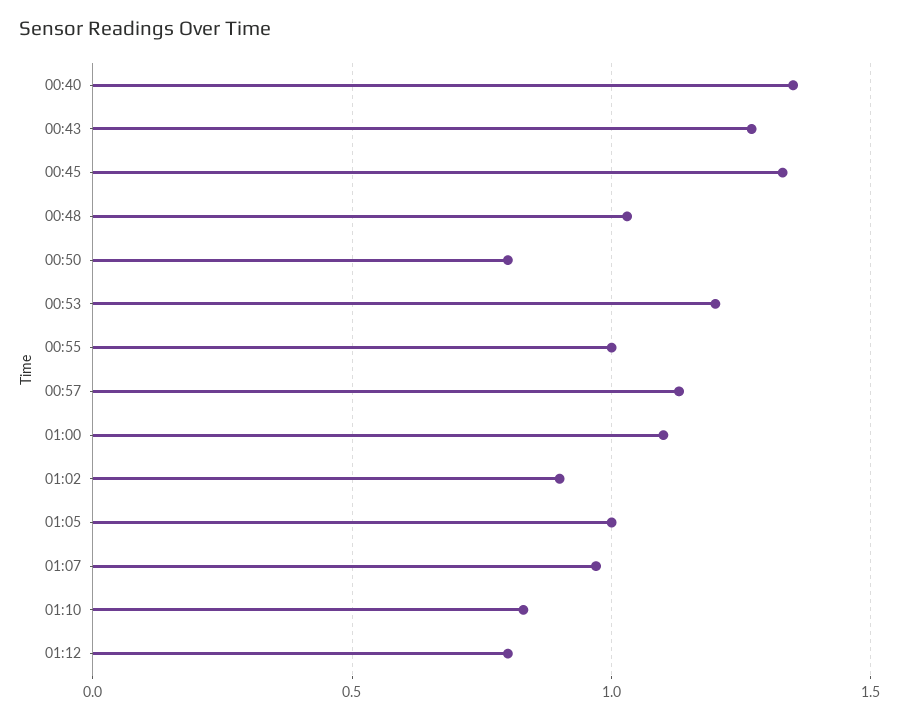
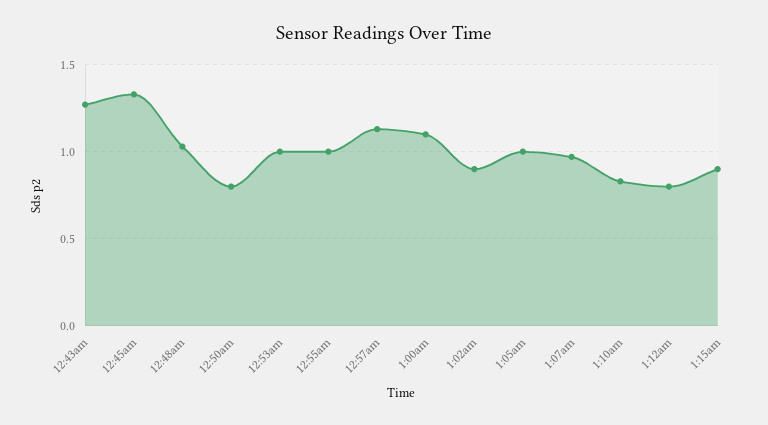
00:40: 1.35 -> none
00:53: 1.2 -> 1
1:15am: none -> 0.9

